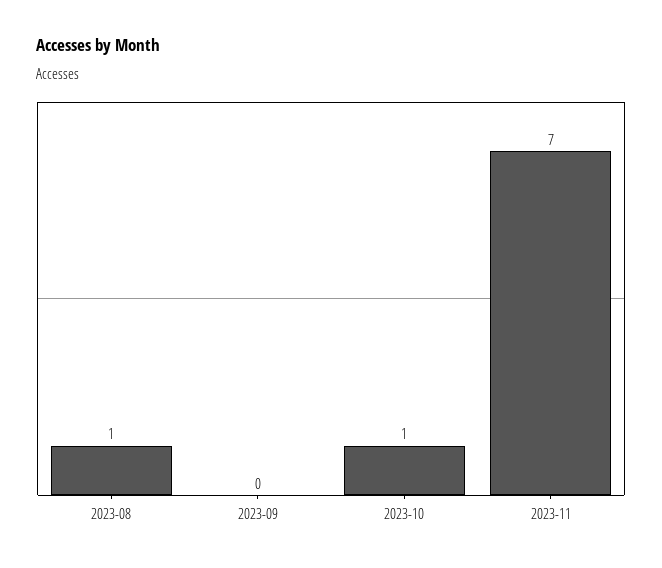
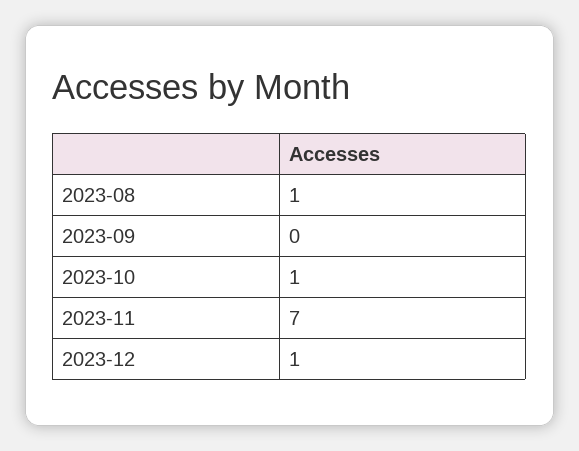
2023-12: none -> 1

